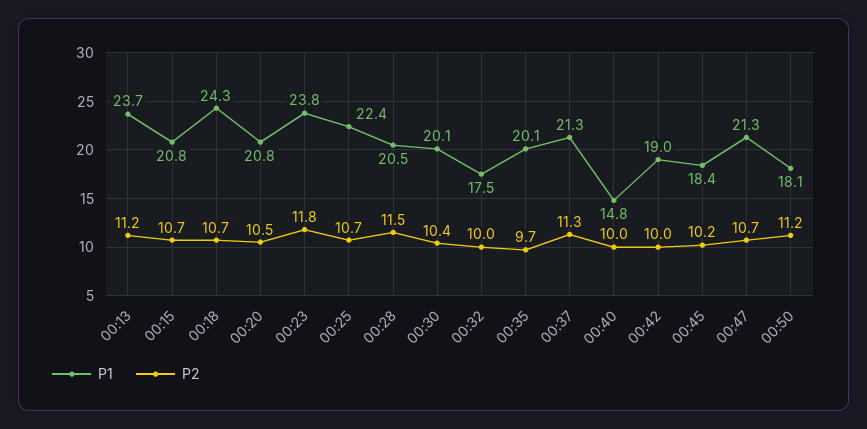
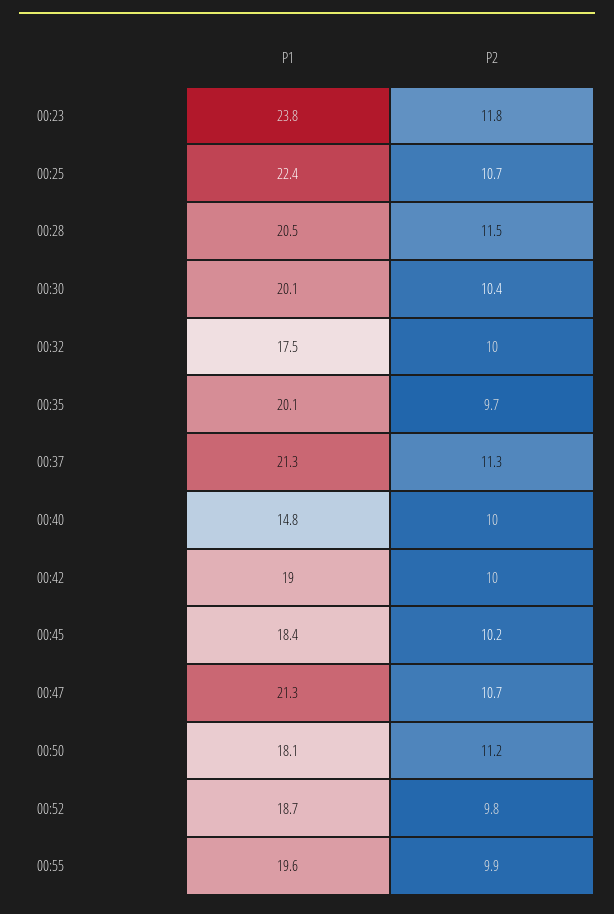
P1, 00:13: 23.7 -> none
P2, 00:13: 11.2 -> none
P1, 00:15: 20.8 -> none
P2, 00:15: 10.7 -> none
P1, 00:18: 24.3 -> none
P2, 00:18: 10.7 -> none
P1, 00:20: 20.8 -> none
P2, 00:20: 10.5 -> none
P1, 00:52: none -> 18.7
P2, 00:52: none -> 9.8
P1, 00:55: none -> 19.6
P2, 00:55: none -> 9.9

